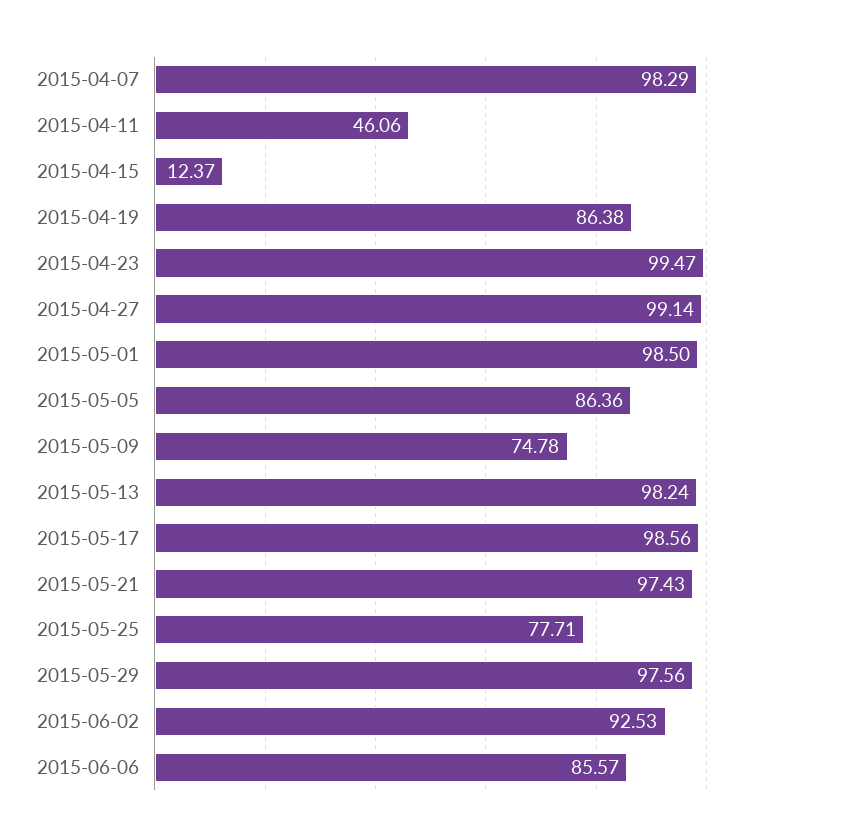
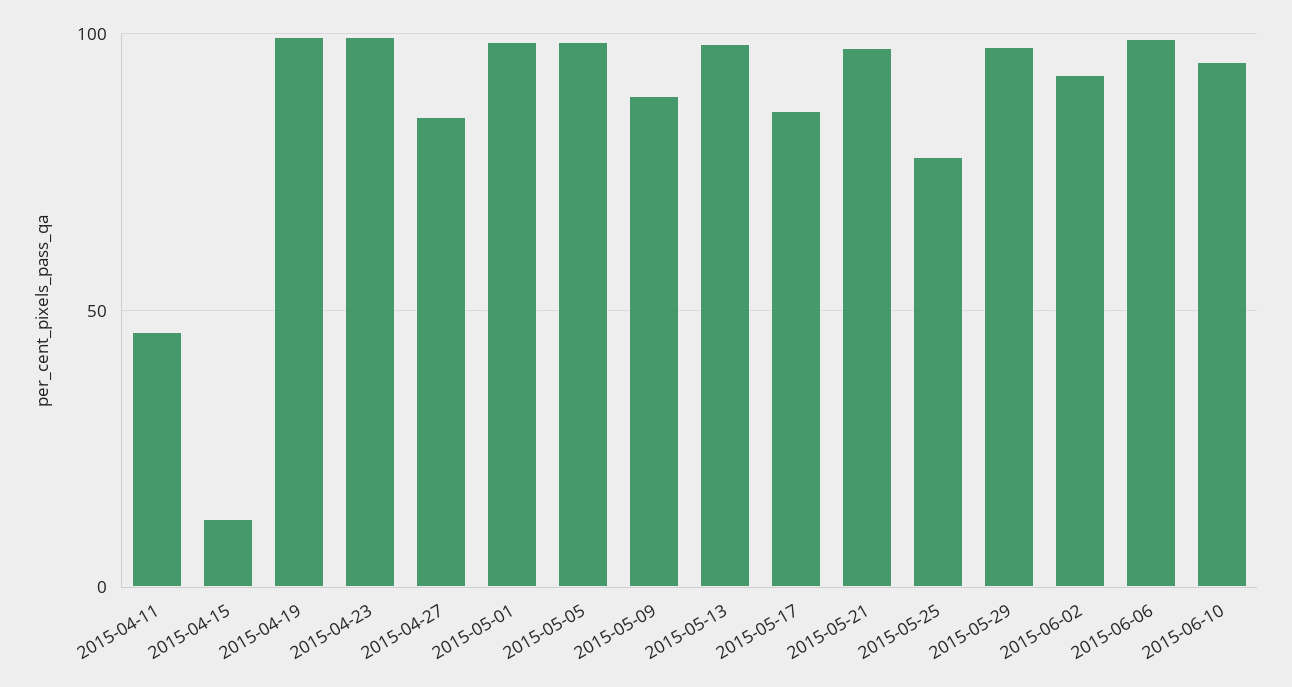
2015-04-07: 98.29 -> none
2015-04-19: 86.38 -> 100
2015-04-27: 99.14 -> 85
2015-05-05: 86.36 -> 100
2015-05-09: 74.78 -> 90
2015-05-17: 98.56 -> 85
2015-06-06: 85.57 -> 100
2015-06-10: none -> 95

